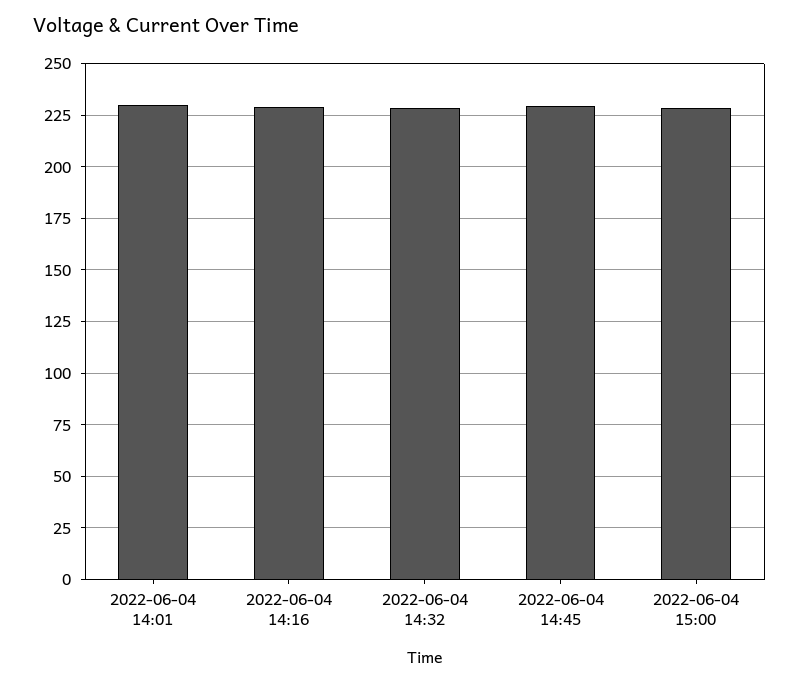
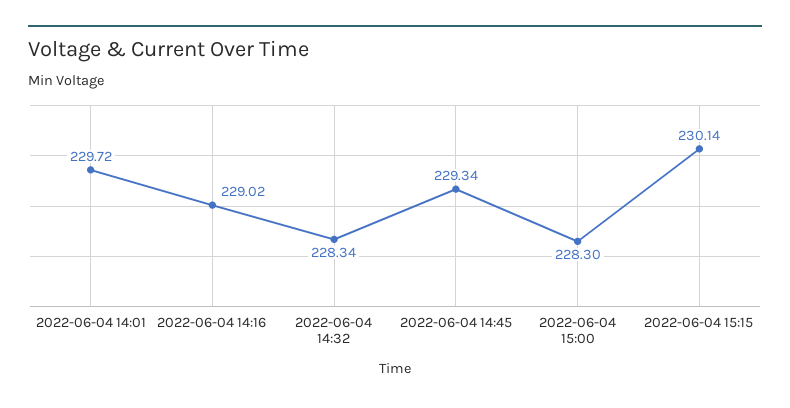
2022-06-04 15:15: none -> 230.14

